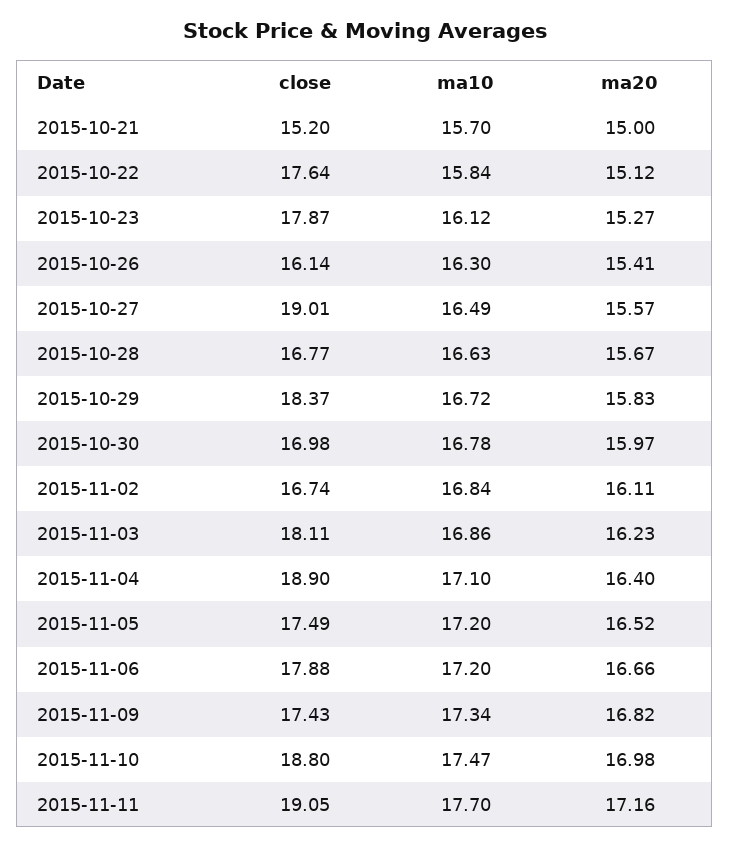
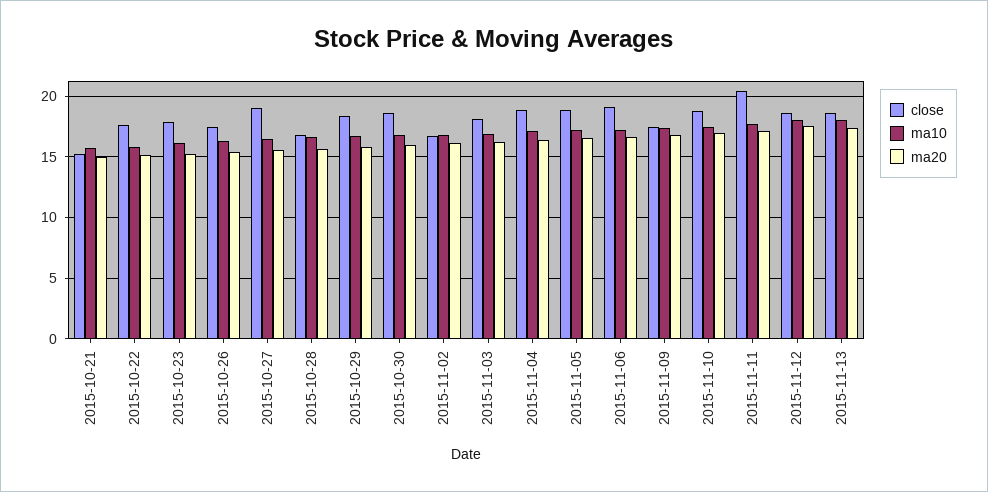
close, 2015-10-26: 16.14 -> 17.5
close, 2015-10-30: 16.98 -> 18.5
close, 2015-11-05: 17.49 -> 19
close, 2015-11-06: 17.88 -> 19
close, 2015-11-11: 19.05 -> 20.5
close, 2015-11-12: none -> 18.5
ma10, 2015-11-12: none -> 18
ma20, 2015-11-12: none -> 17.5
close, 2015-11-13: none -> 18.5
ma10, 2015-11-13: none -> 18
ma20, 2015-11-13: none -> 17.5

